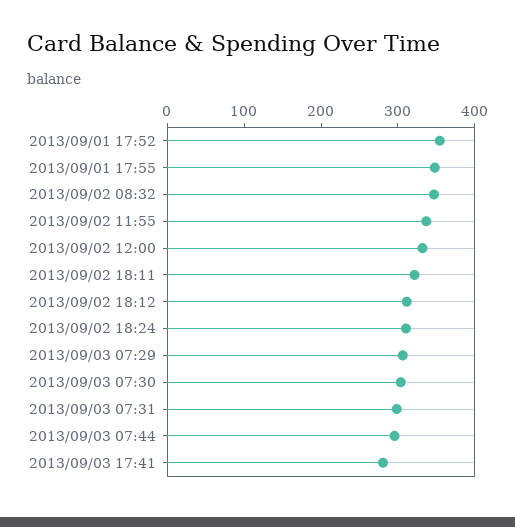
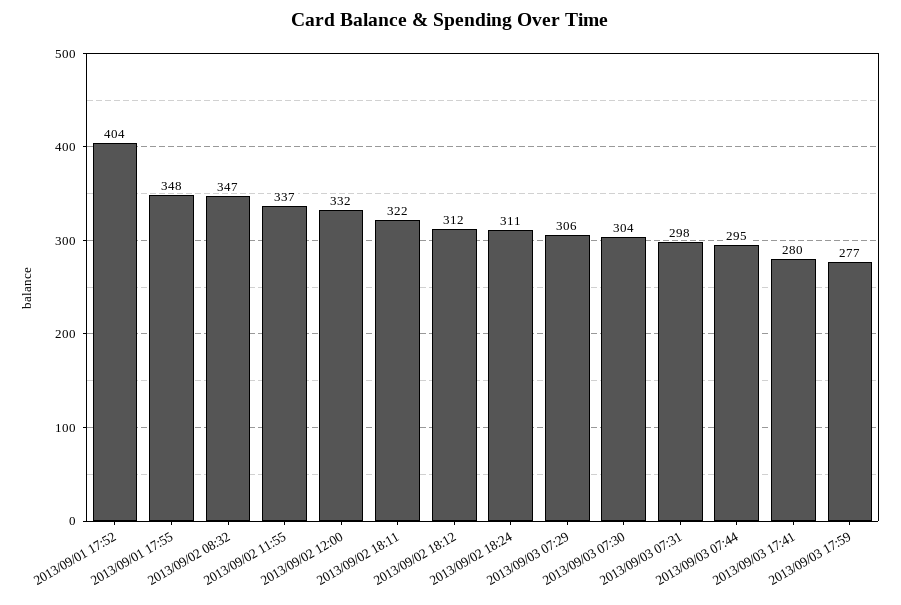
2013/09/01 17:52: 360 -> 404
2013/09/03 17:59: none -> 277

